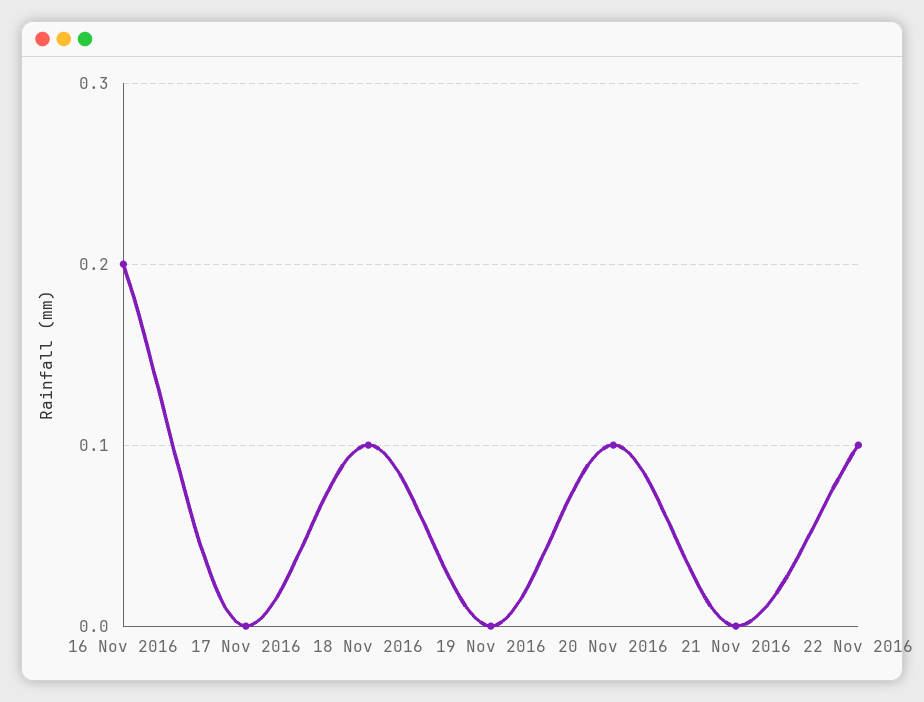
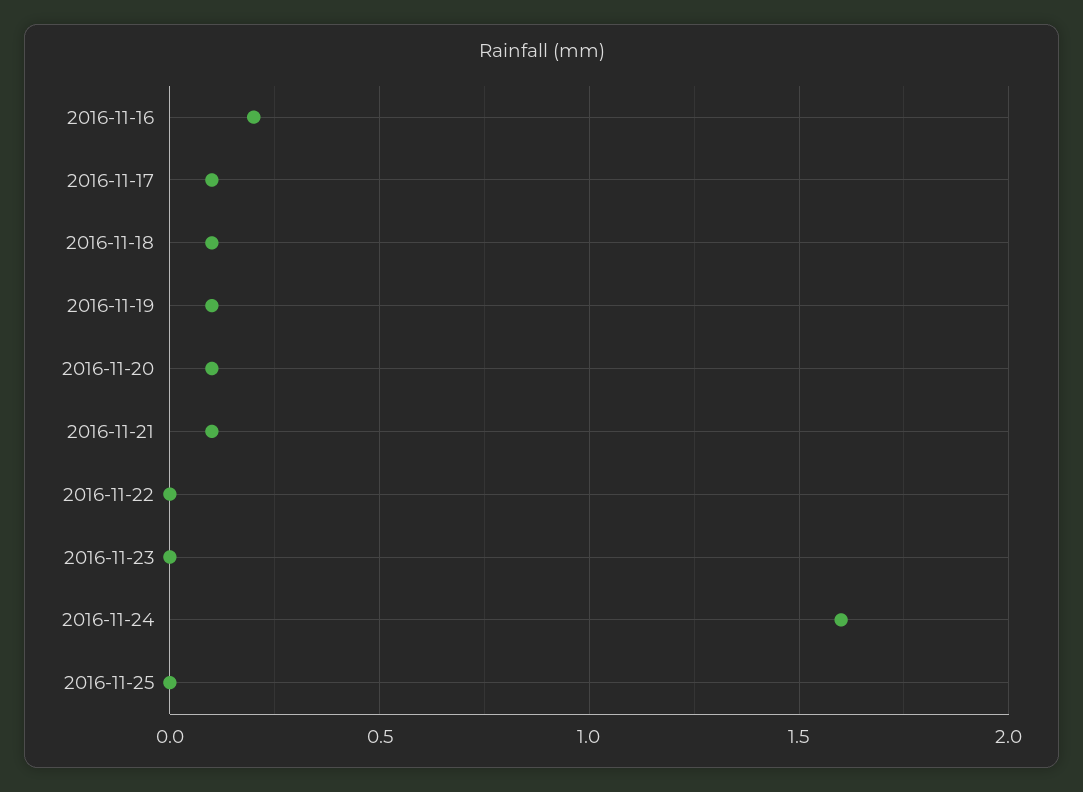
17 Nov 2016: 0 -> 0.1
19 Nov 2016: 0 -> 0.1
21 Nov 2016: 0 -> 0.1
22 Nov 2016: 0.1 -> 0
2016-11-23: none -> 0
2016-11-24: none -> 1.6
2016-11-25: none -> 0

